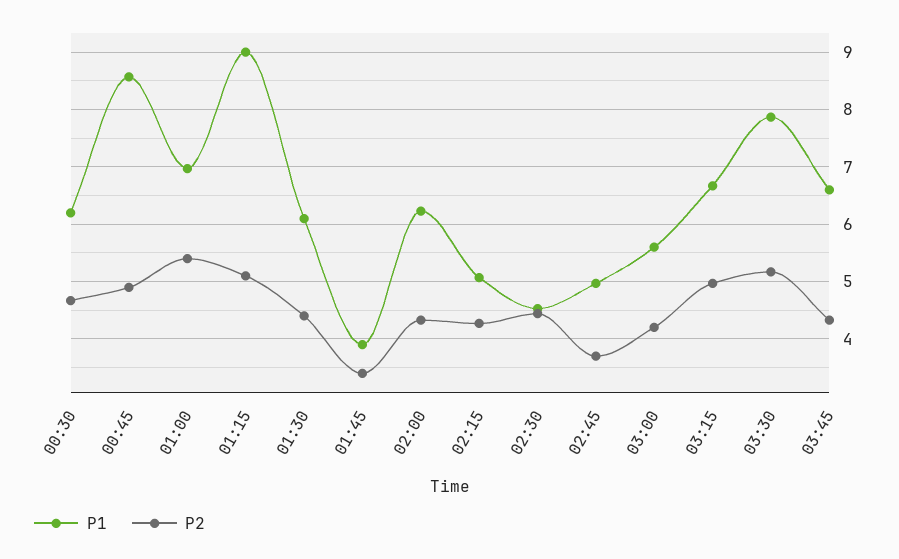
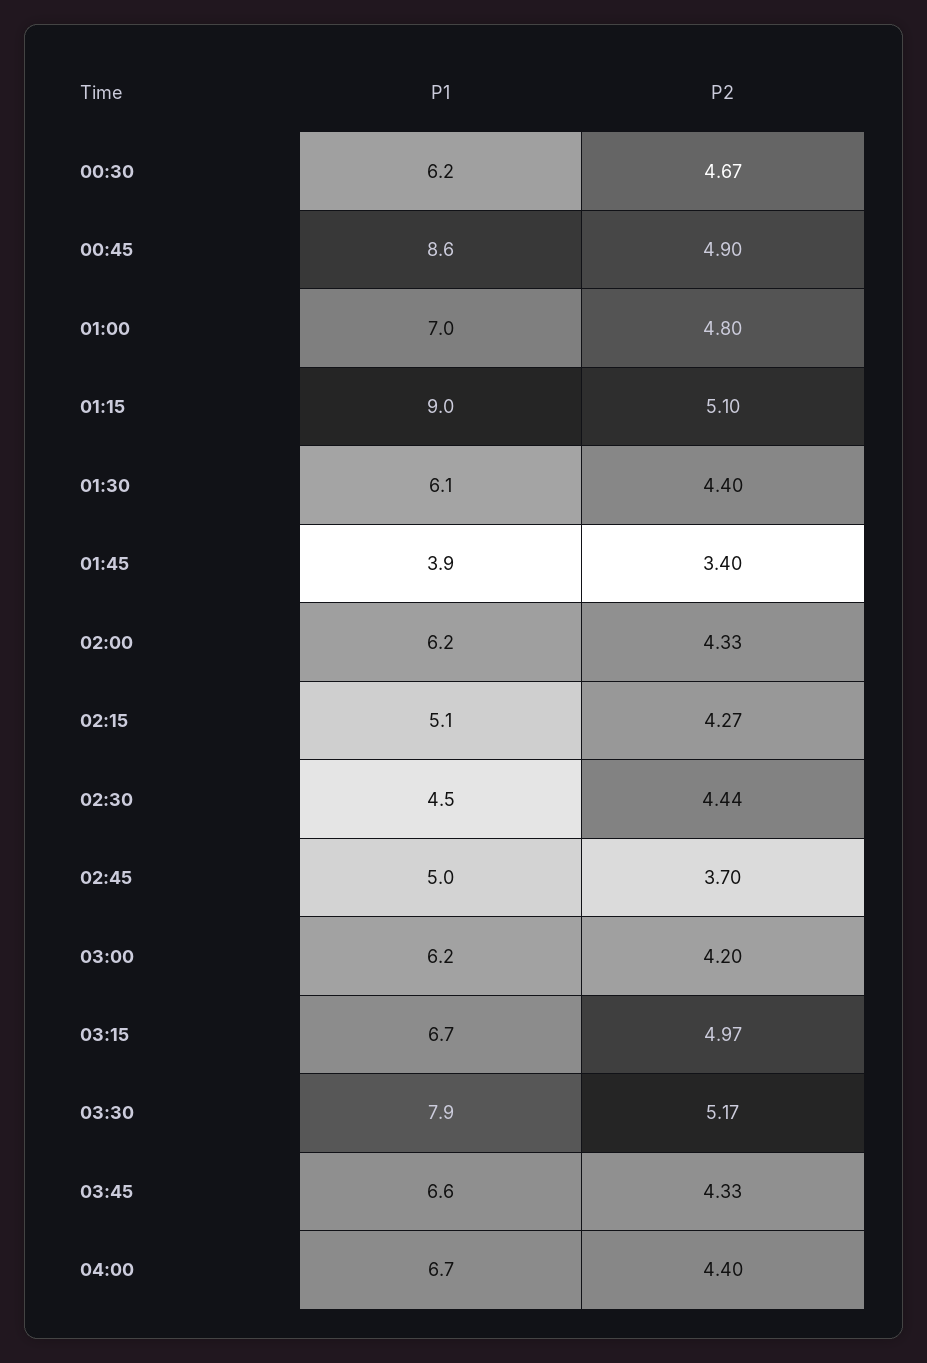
P2, 01:00: 5.4 -> 4.8
P1, 03:00: 5.6 -> 6.2
P1, 04:00: none -> 6.7
P2, 04:00: none -> 4.4

